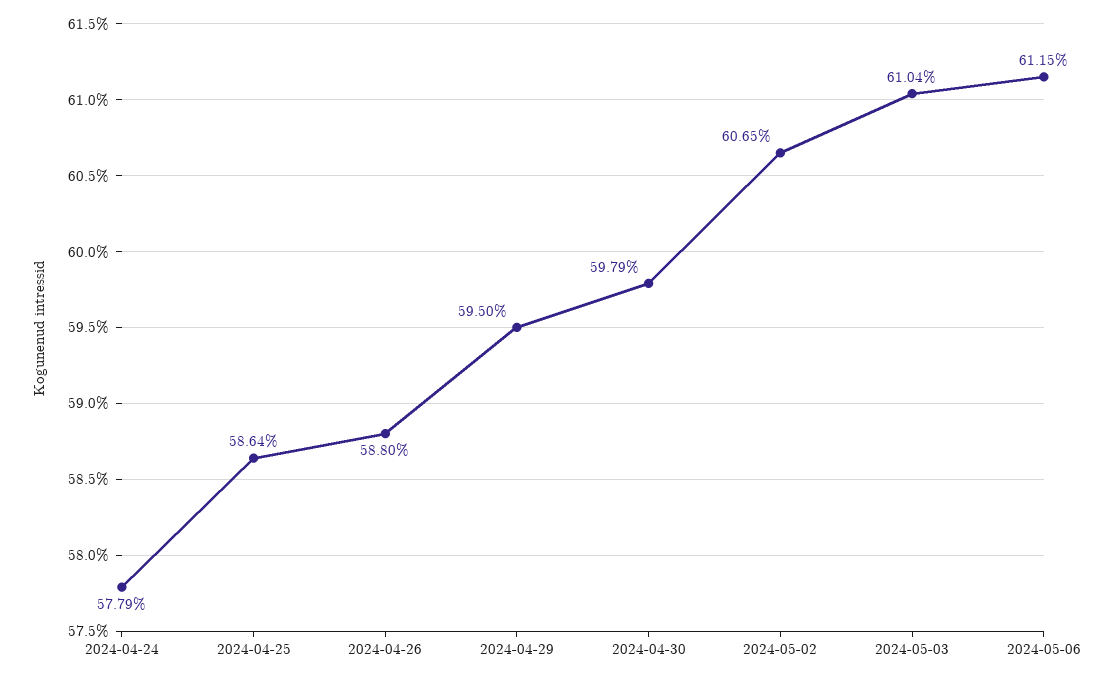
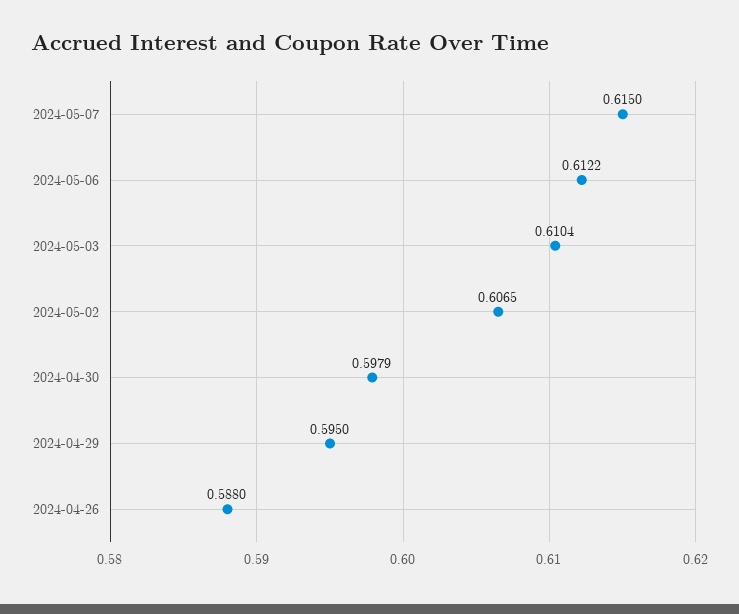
2024-04-24: 0.5779 -> none
2024-04-25: 0.5864 -> none
2024-05-06: 0.6115 -> 0.6122
2024-05-07: none -> 0.615

